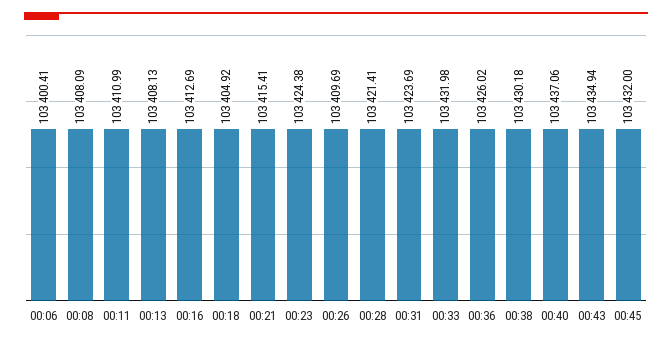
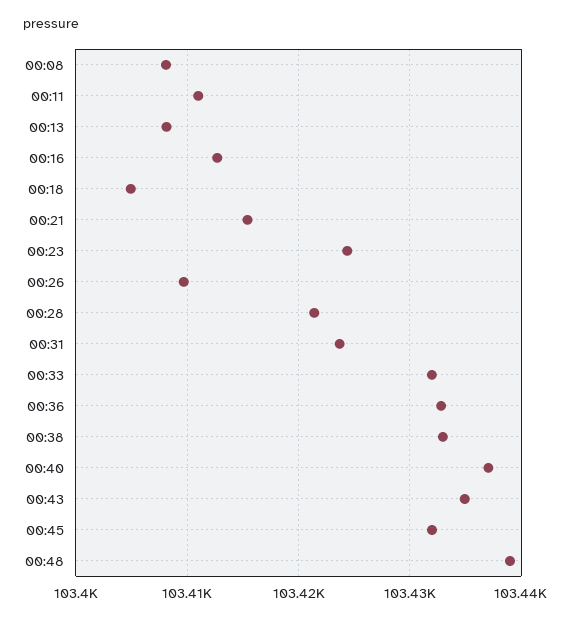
00:06: 103400.41 -> none
00:36: 103426.02 -> 103433
00:38: 103430.18 -> 103433
00:48: none -> 103439

